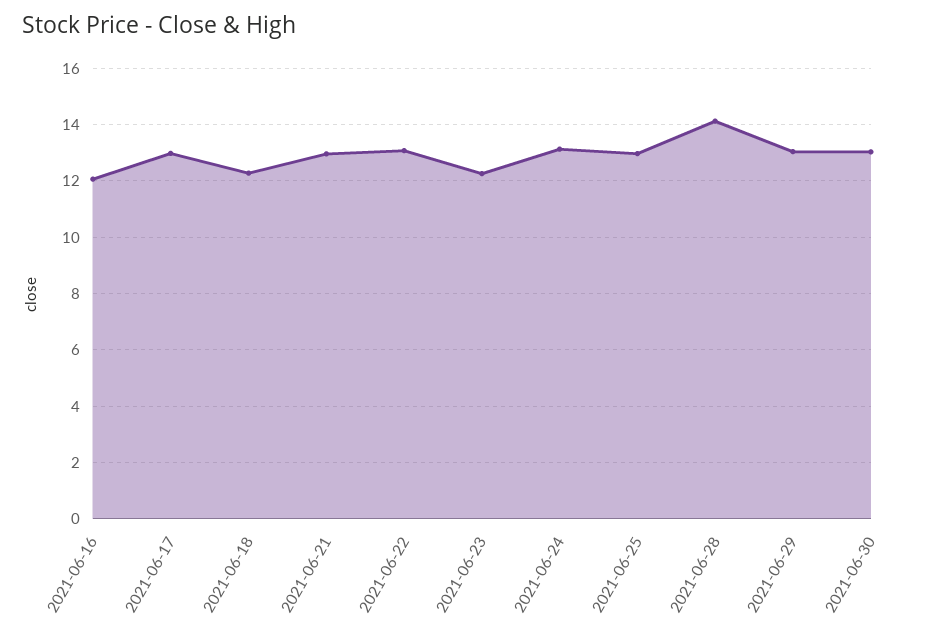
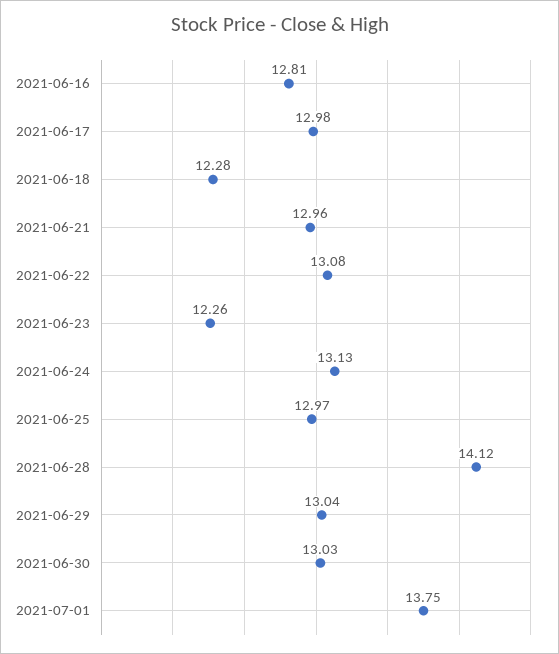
2021-06-16: 12 -> 12.81
2021-07-01: none -> 13.75

